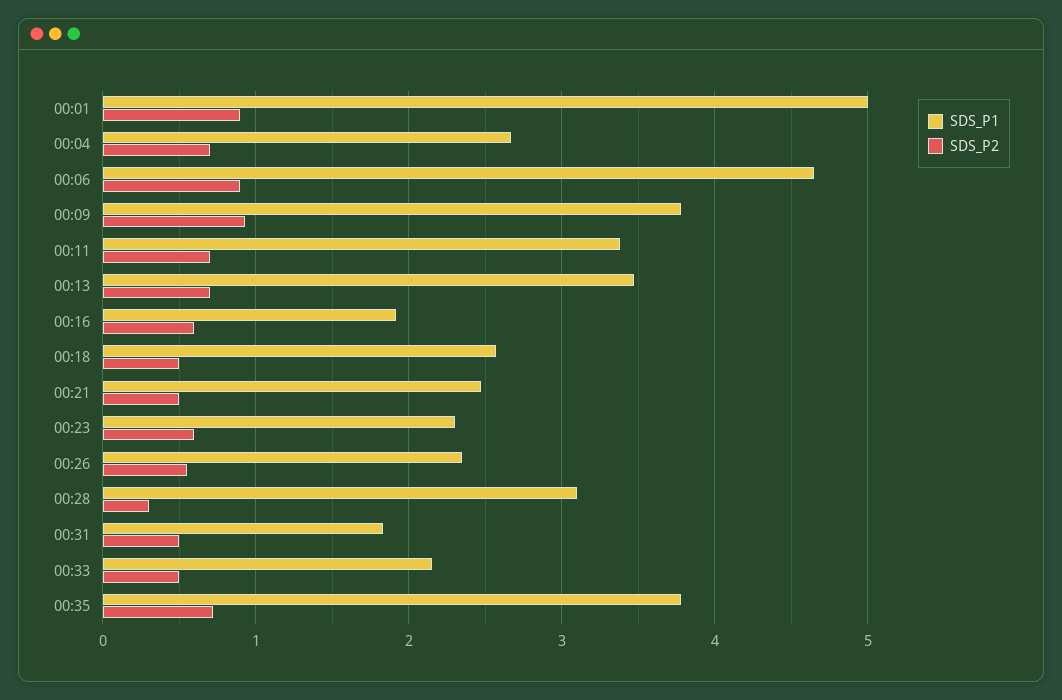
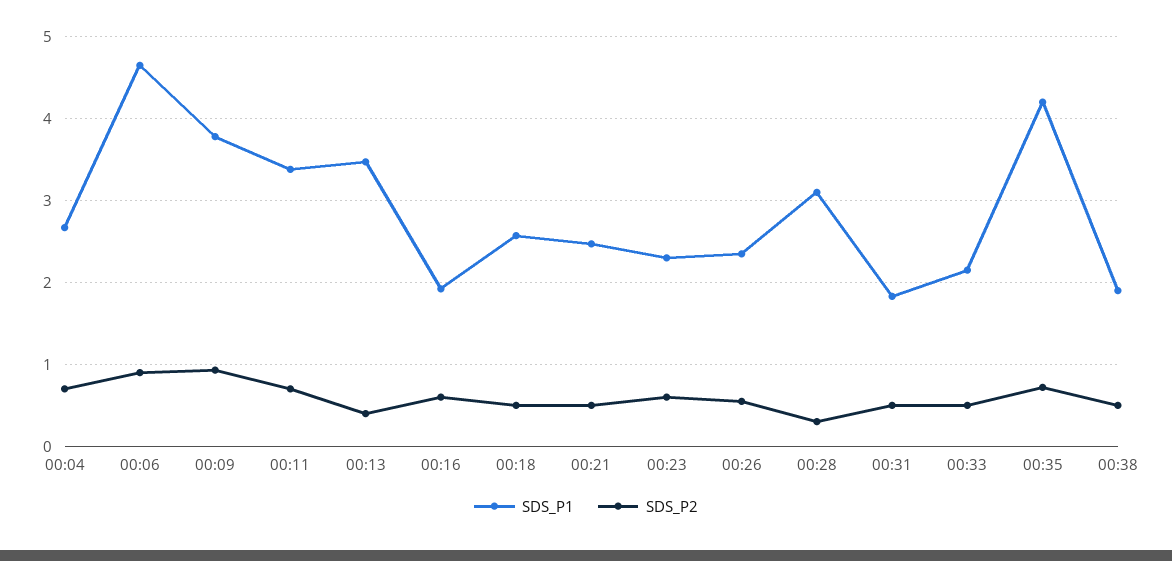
SDS_P1, 00:01: 5 -> none
SDS_P2, 00:01: 0.9 -> none
SDS_P2, 00:13: 0.7 -> 0.4
SDS_P1, 00:35: 3.8 -> 4.2
SDS_P1, 00:38: none -> 1.9
SDS_P2, 00:38: none -> 0.5

